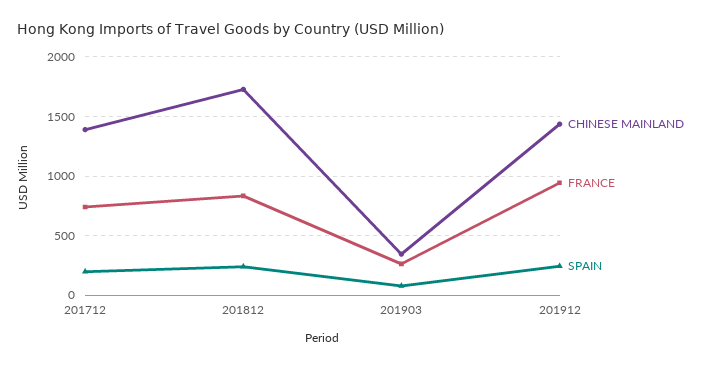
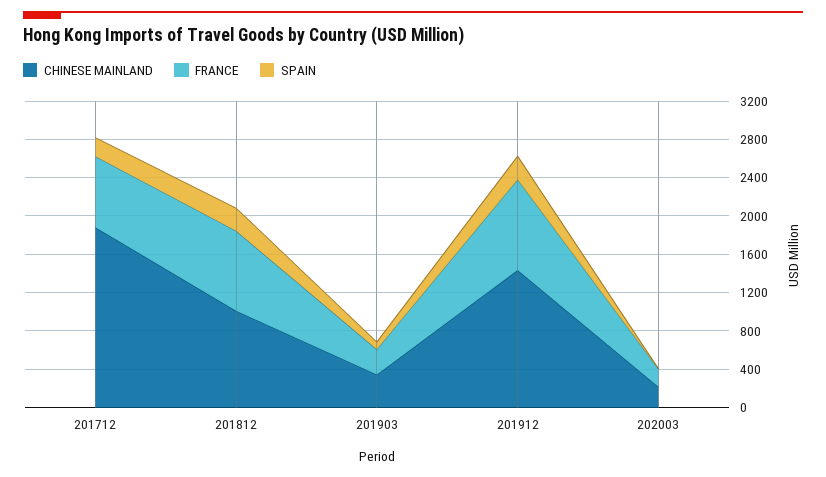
CHINESE MAINLAND, 201712: 1400 -> 1900
CHINESE MAINLAND, 201812: 1700 -> 1000
CHINESE MAINLAND, 202003: none -> 200
FRANCE, 202003: none -> 200
SPAIN, 202003: none -> 0

